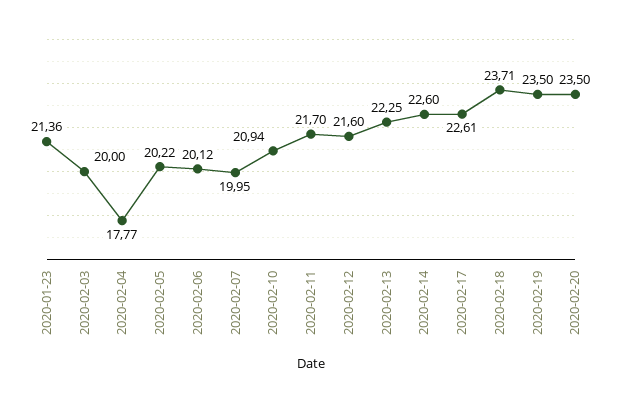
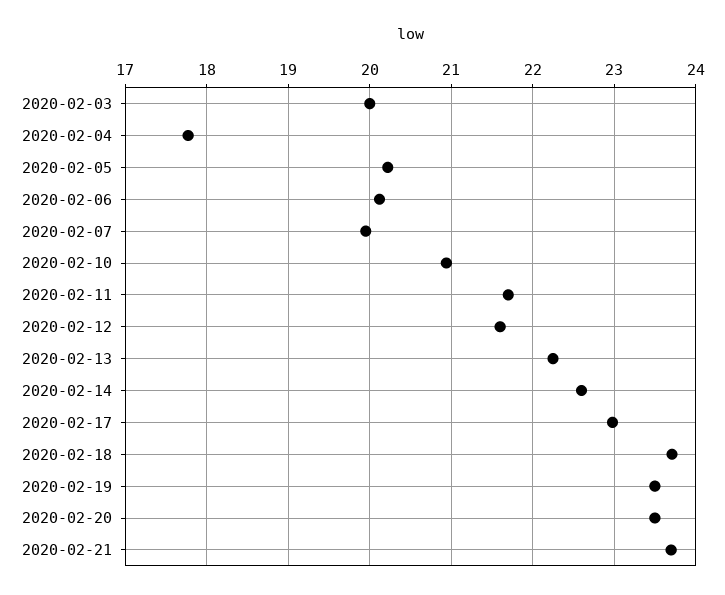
2020-01-23: 21.36 -> none
2020-02-17: 22.61 -> 23
2020-02-21: none -> 23.7

